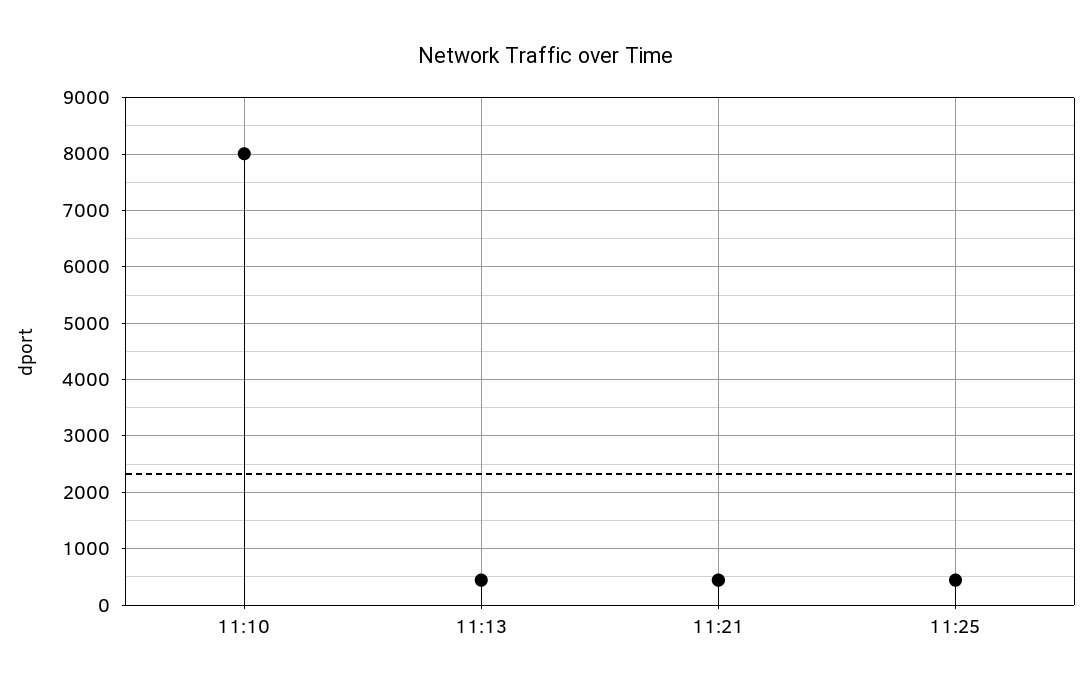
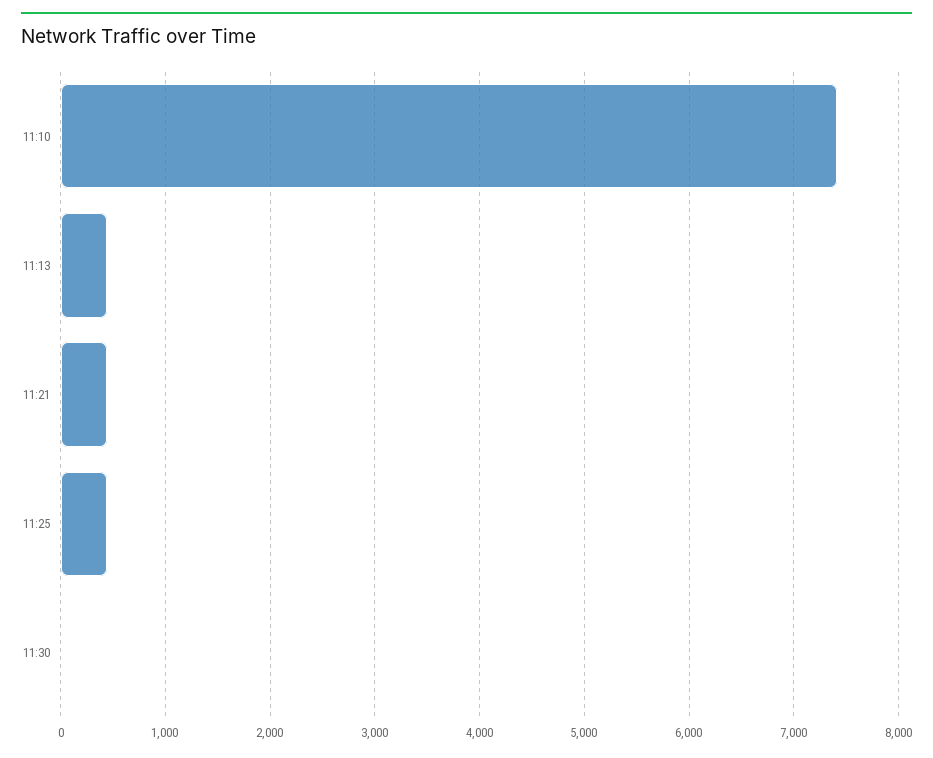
11:10: 8000 -> 7400
11:30: none -> 0

